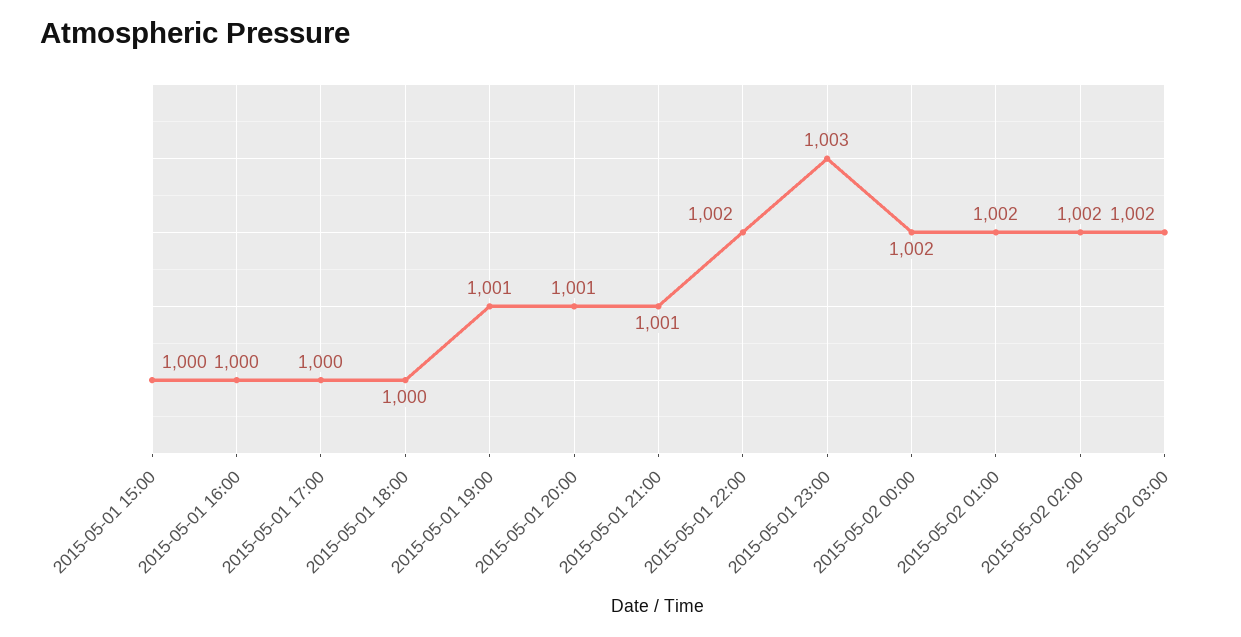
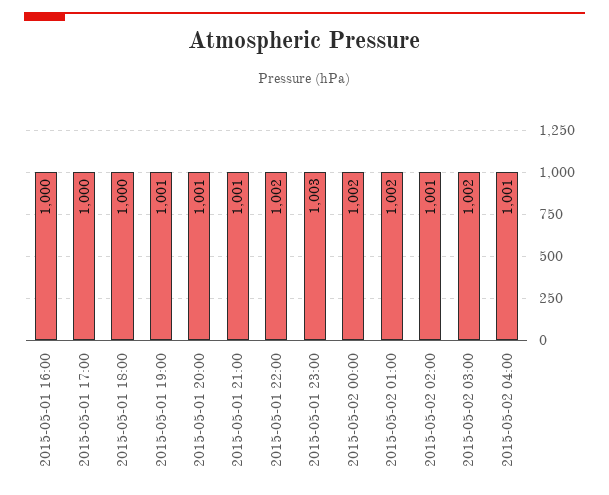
2015-05-01 15:00: 1000 -> none
2015-05-02 02:00: 1002 -> 1001
2015-05-02 04:00: none -> 1001

